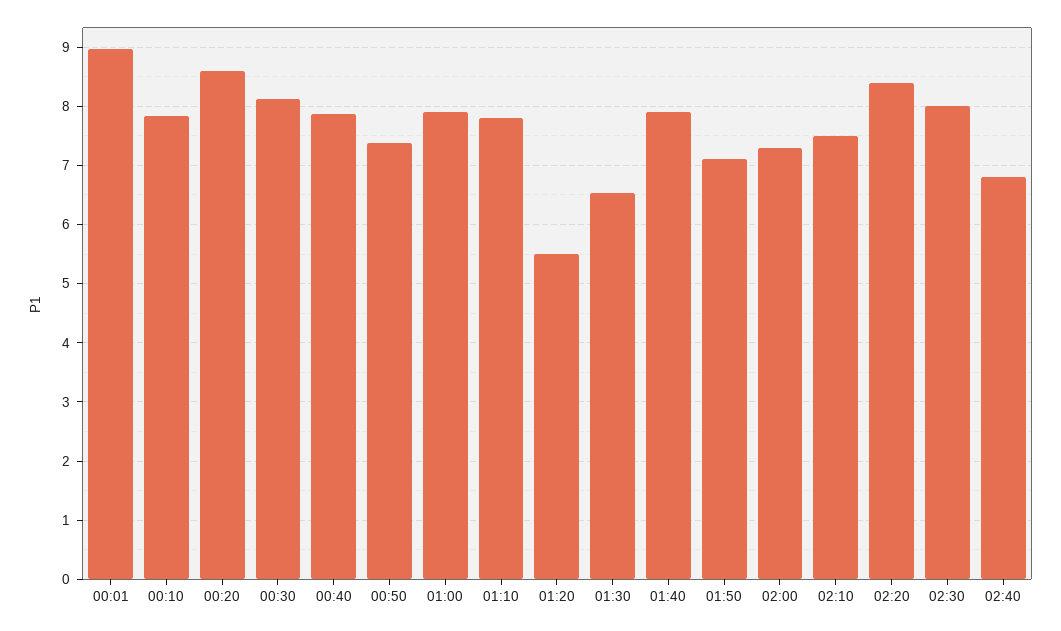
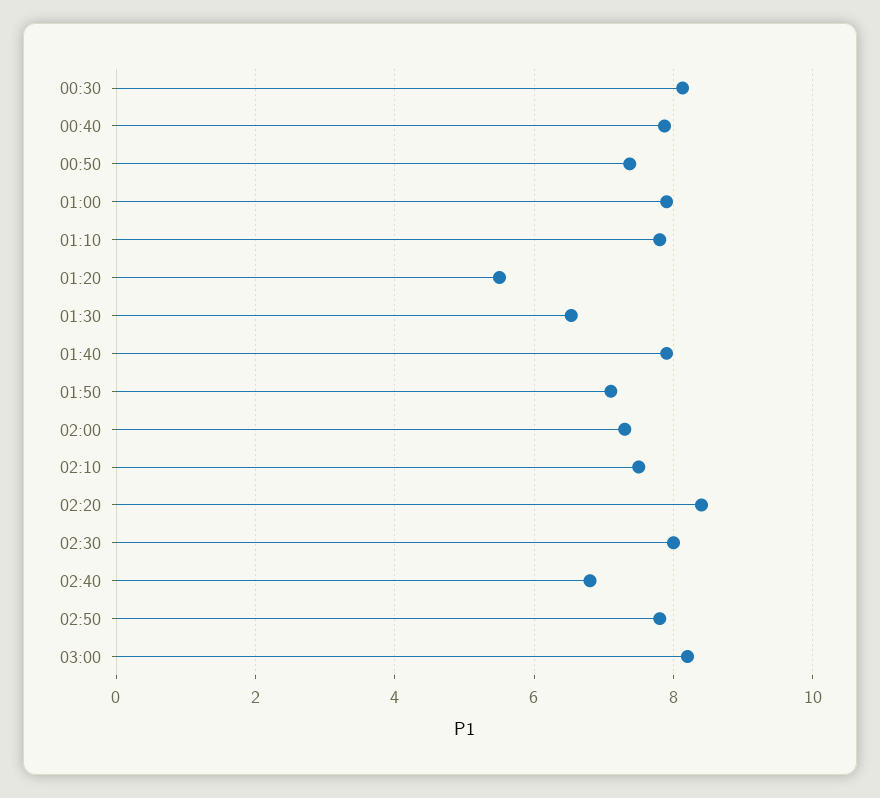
00:01: 9 -> none
00:10: 7.8 -> none
00:20: 8.6 -> none
02:50: none -> 7.8
03:00: none -> 8.2

